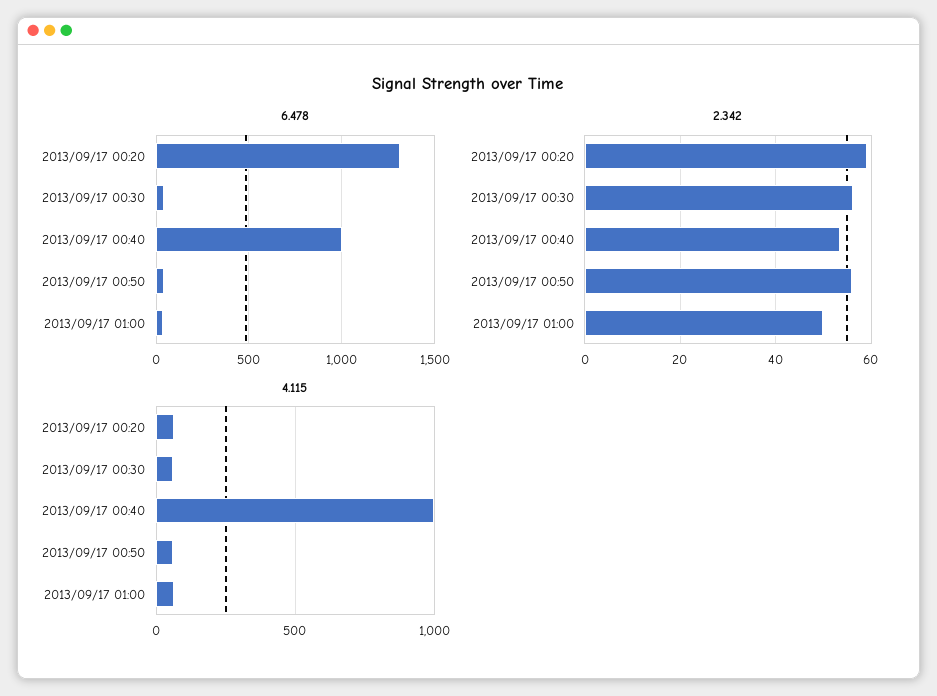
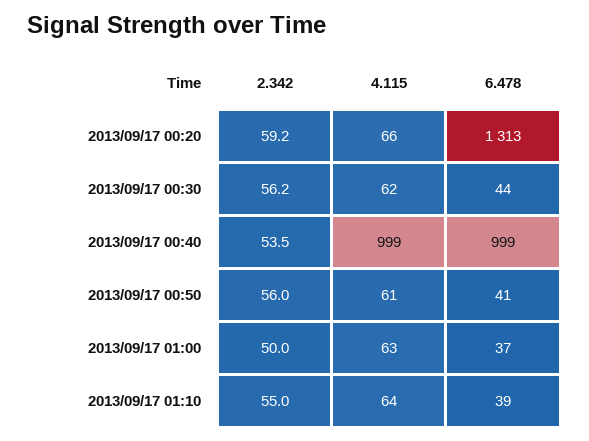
2.342, 2013/09/17 01:10: none -> 55
4.115, 2013/09/17 01:10: none -> 64
6.478, 2013/09/17 01:10: none -> 39

